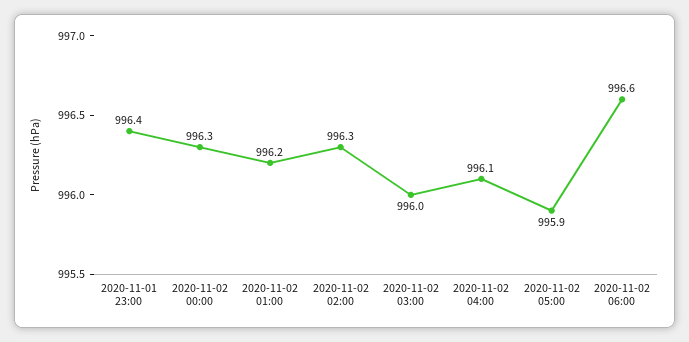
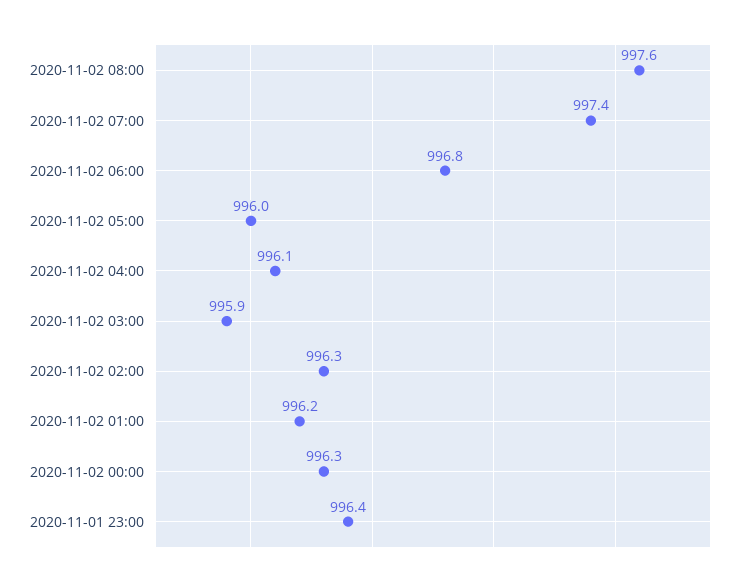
2020-11-02 03:00: 996 -> 995.9
2020-11-02 05:00: 995.9 -> 996
2020-11-02 06:00: 996.6 -> 996.8
2020-11-02 08:00: none -> 997.6
2020-11-02 07:00: none -> 997.4

